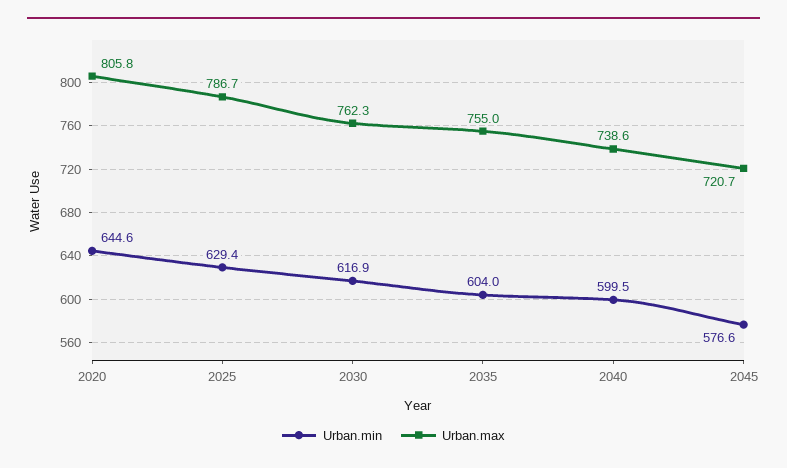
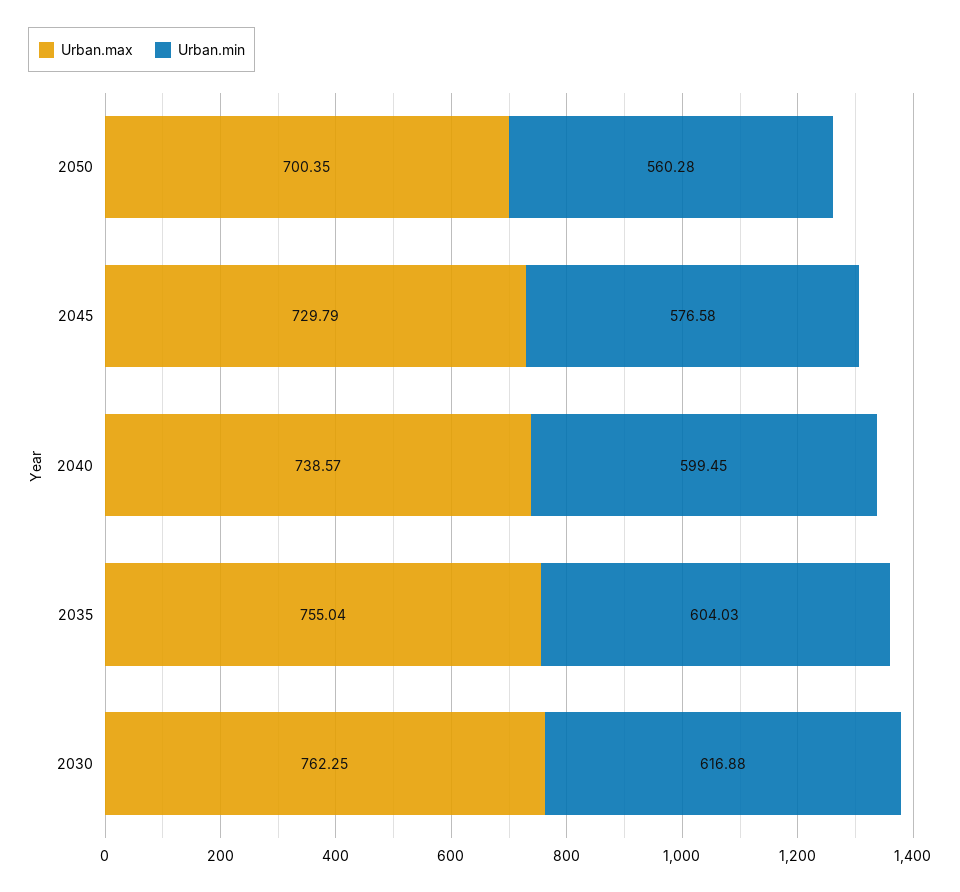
Urban.min, 2020: 644.6 -> none
Urban.max, 2020: 805.8 -> none
Urban.min, 2025: 629.4 -> none
Urban.max, 2025: 786.7 -> none
Urban.max, 2045: 720.7 -> 729.79
Urban.max, 2050: none -> 700.35
Urban.min, 2050: none -> 560.28

